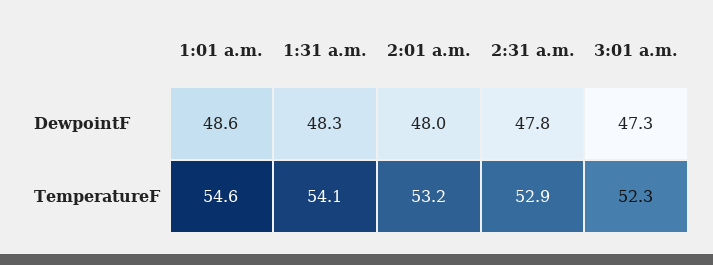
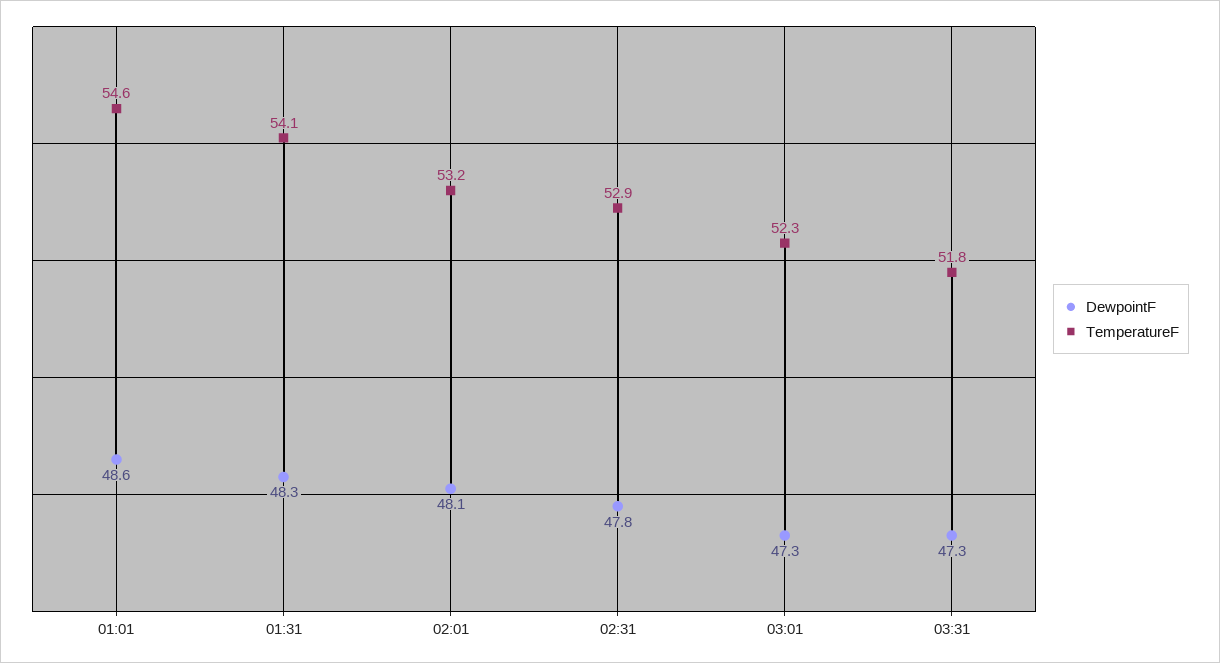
DewpointF, 2:01 a.m.: 48 -> 48.1
DewpointF, 03:31: none -> 47.3
TemperatureF, 03:31: none -> 51.8

